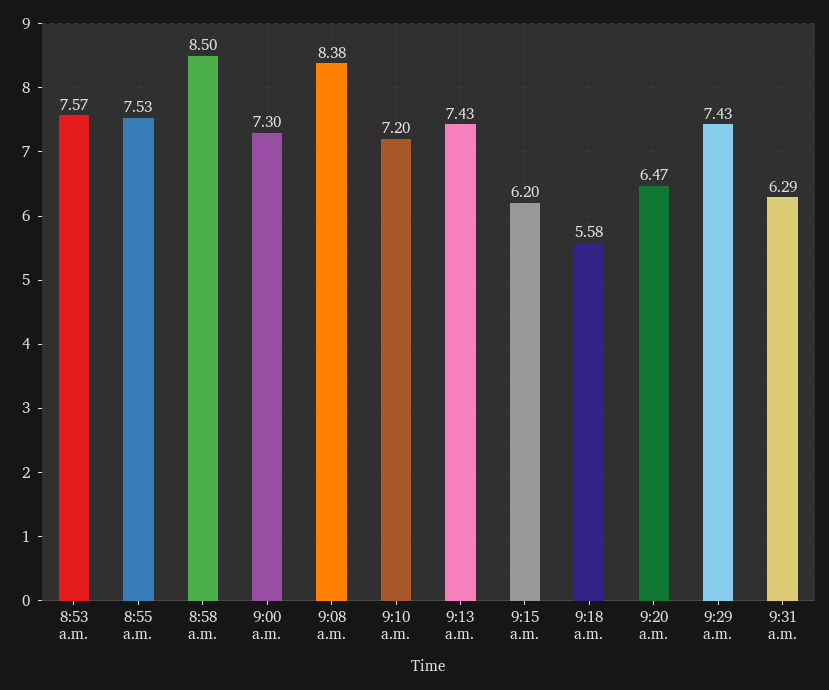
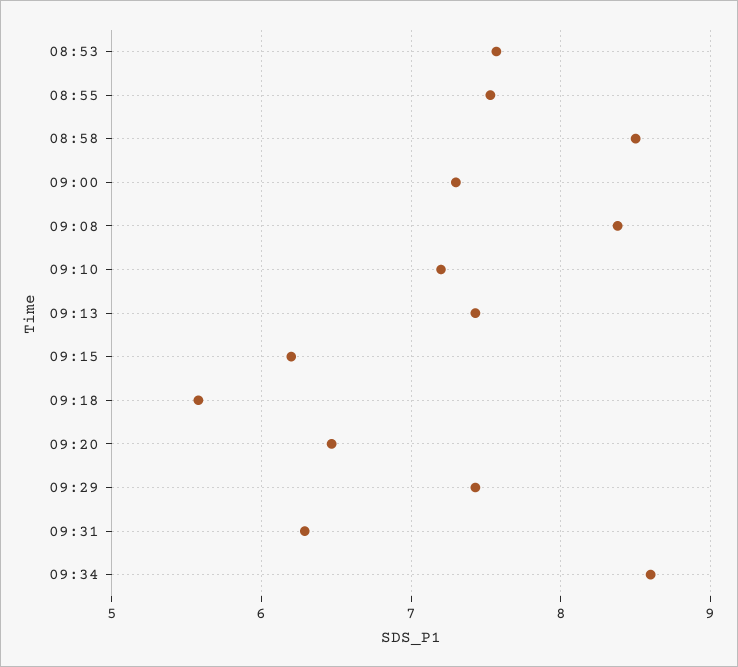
09:34: none -> 8.6

